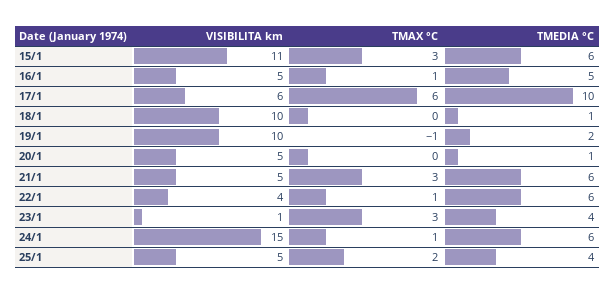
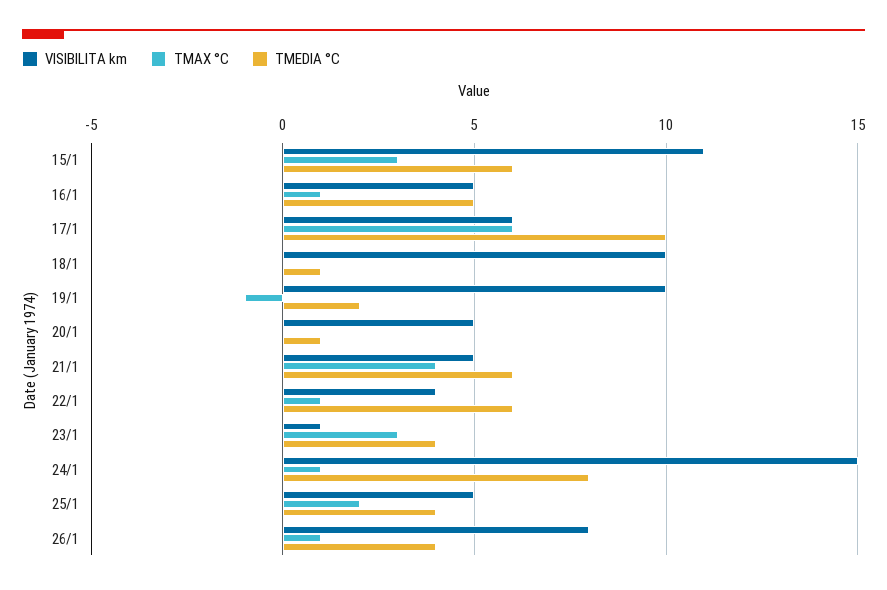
TMAX °C, 21/1: 3 -> 4
TMEDIA °C, 24/1: 6 -> 8
VISIBILITA km, 26/1: none -> 8
TMAX °C, 26/1: none -> 1
TMEDIA °C, 26/1: none -> 4

